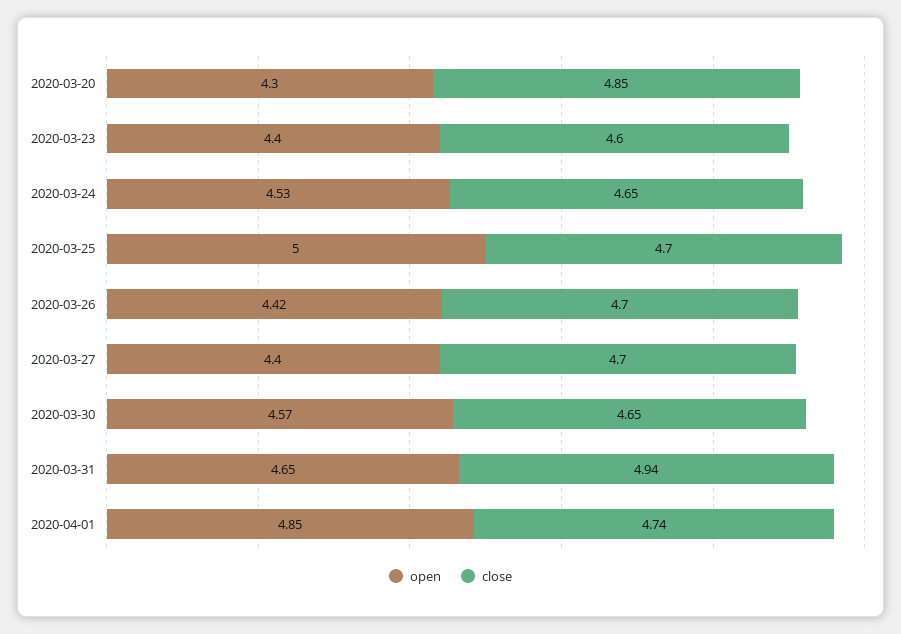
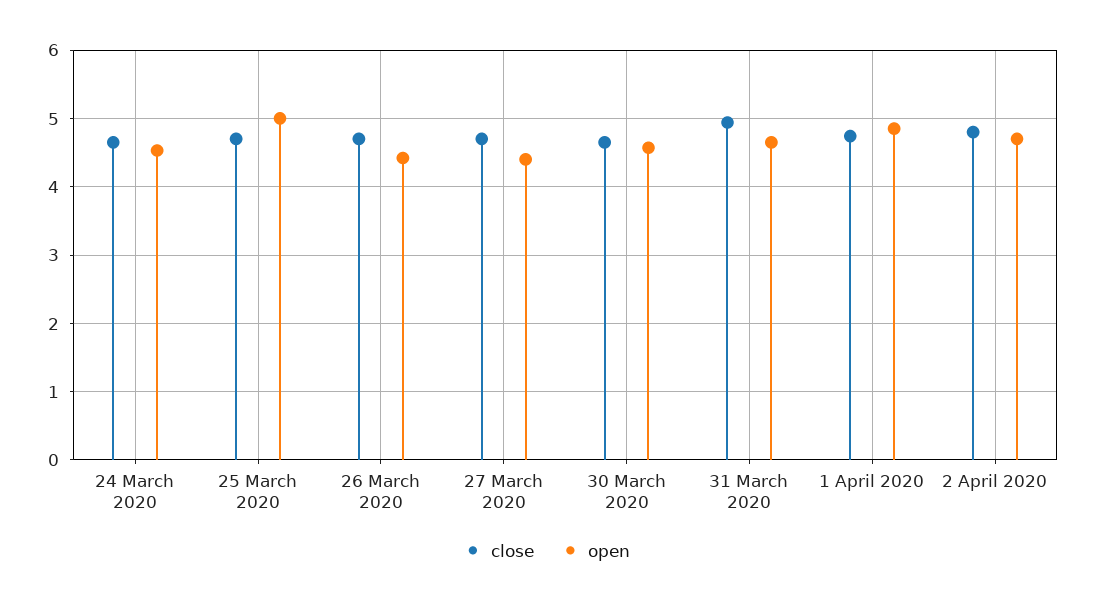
open, 2020-03-20: 4.3 -> none
close, 2020-03-20: 4.85 -> none
open, 2020-03-23: 4.4 -> none
close, 2020-03-23: 4.6 -> none
close, 2 April 2020: none -> 4.8
open, 2 April 2020: none -> 4.7

